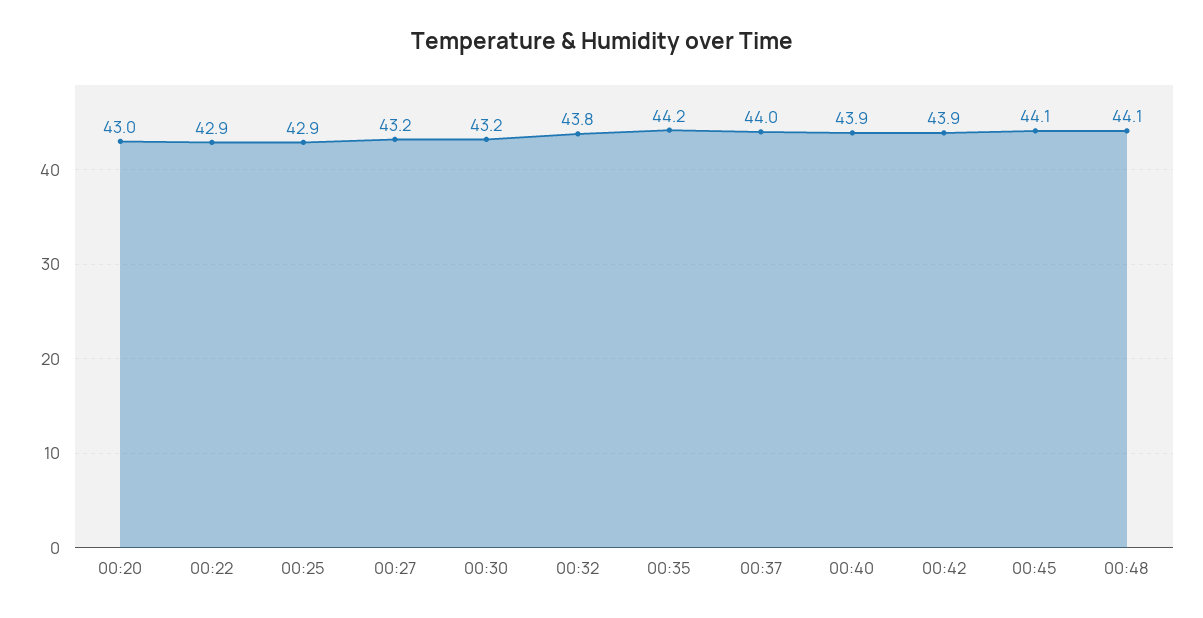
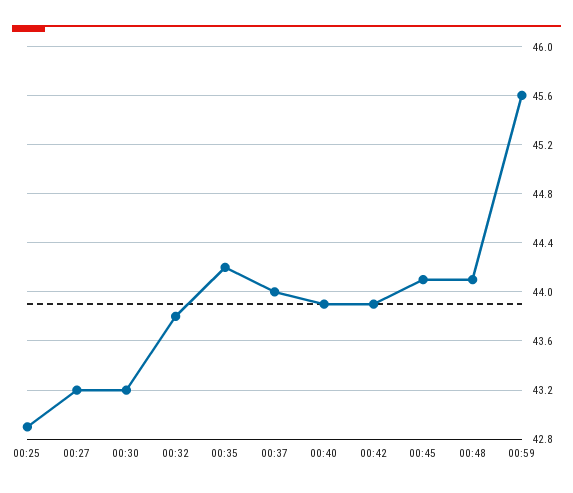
00:20: 43 -> none
00:22: 42.9 -> none
00:59: none -> 45.6

